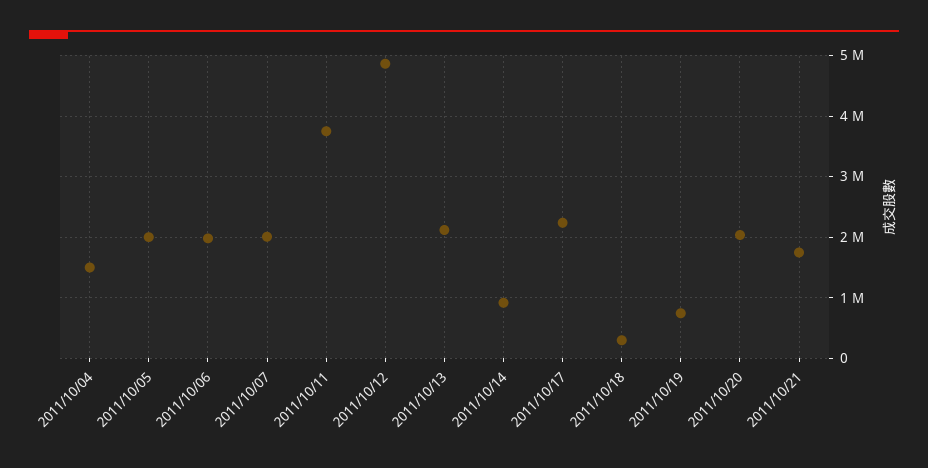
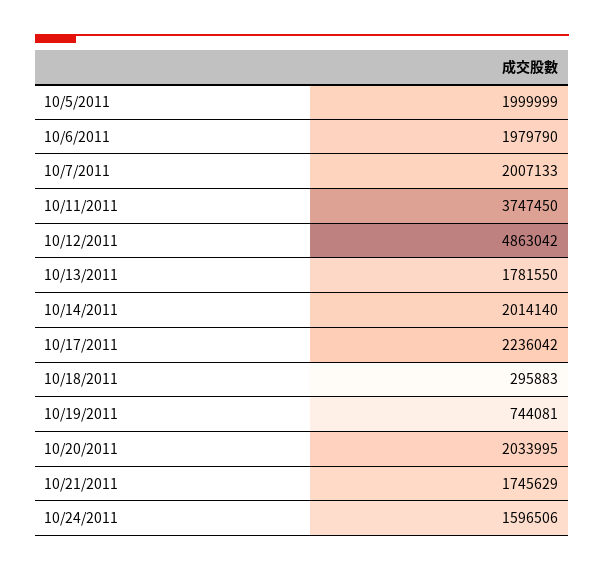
2011/10/04: 1500000 -> none
2011/10/13: 2100000 -> 1781550
2011/10/14: 900000 -> 2014140
10/24/2011: none -> 1596506

